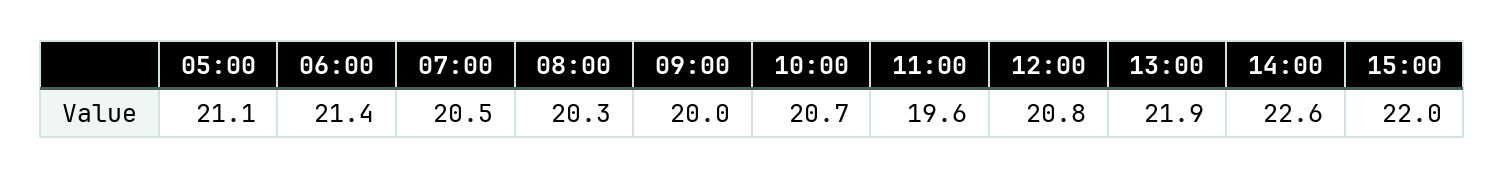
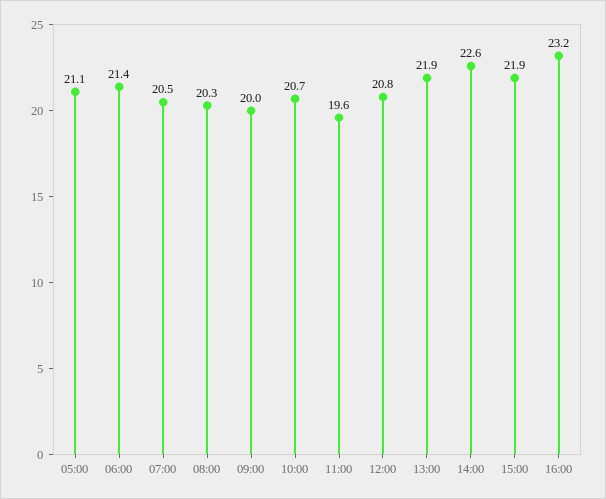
15:00: 22 -> 21.9
16:00: none -> 23.2

